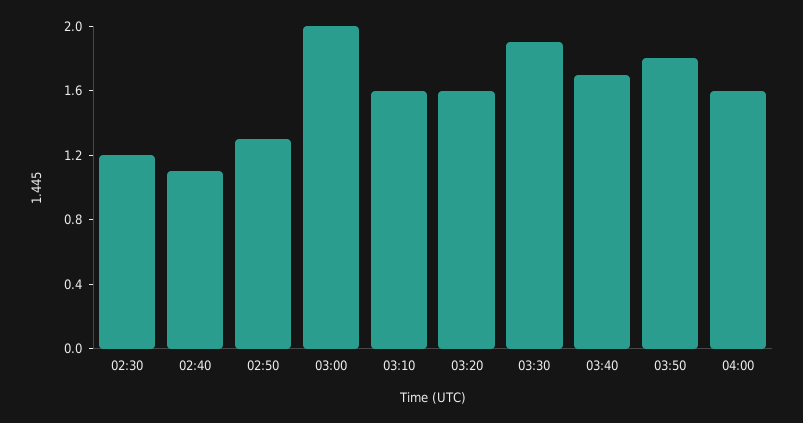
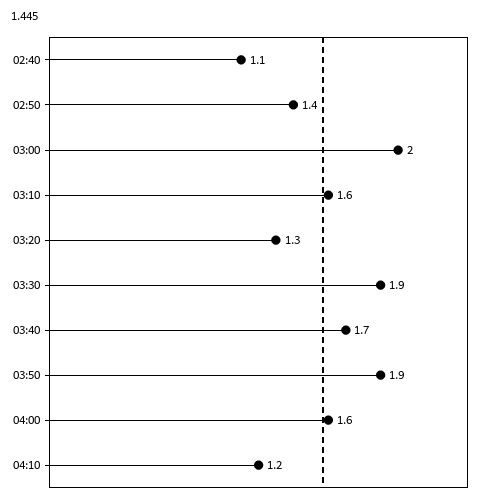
02:30: 1.2 -> none
02:50: 1.3 -> 1.4
03:20: 1.6 -> 1.3
03:50: 1.8 -> 1.9
04:10: none -> 1.2

